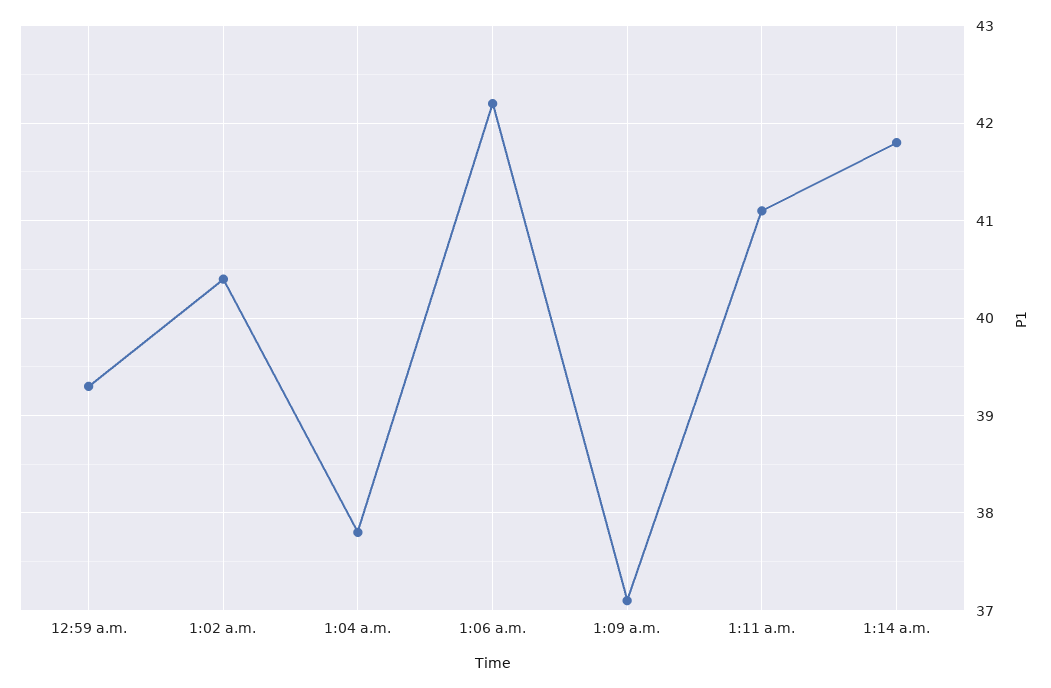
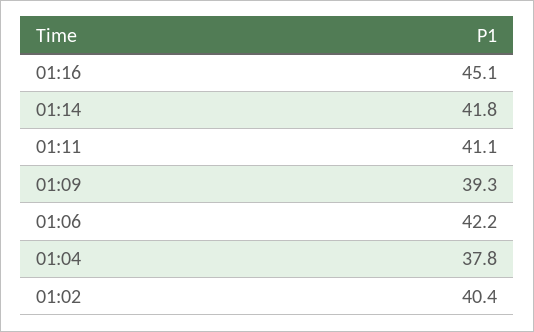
12:59 a.m.: 39.3 -> none
1:09 a.m.: 37.1 -> 39.3
01:16: none -> 45.1

